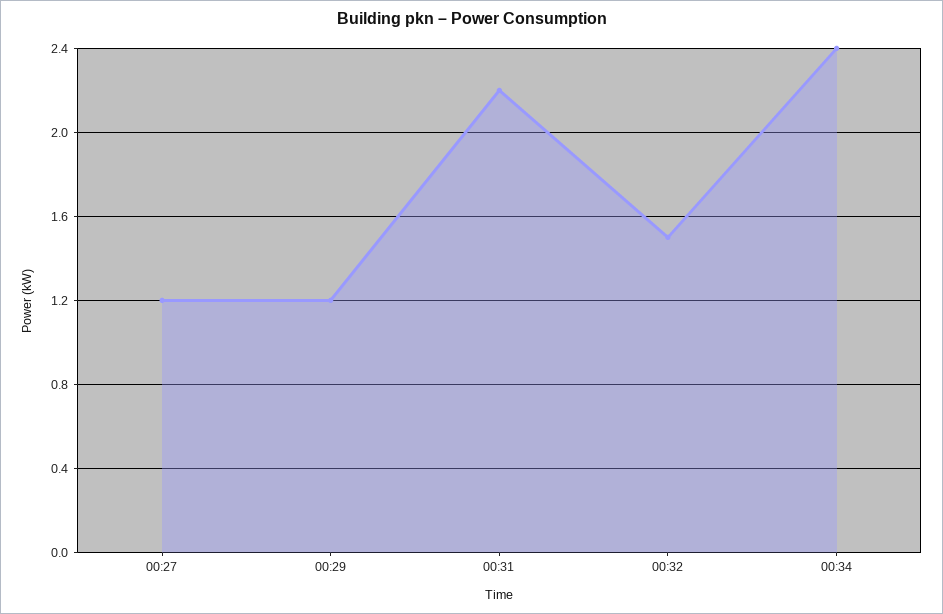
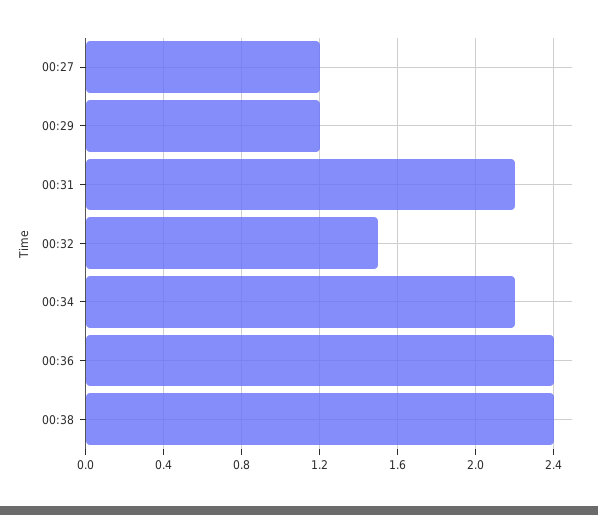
00:34: 2.4 -> 2.2
00:36: none -> 2.4
00:38: none -> 2.4

